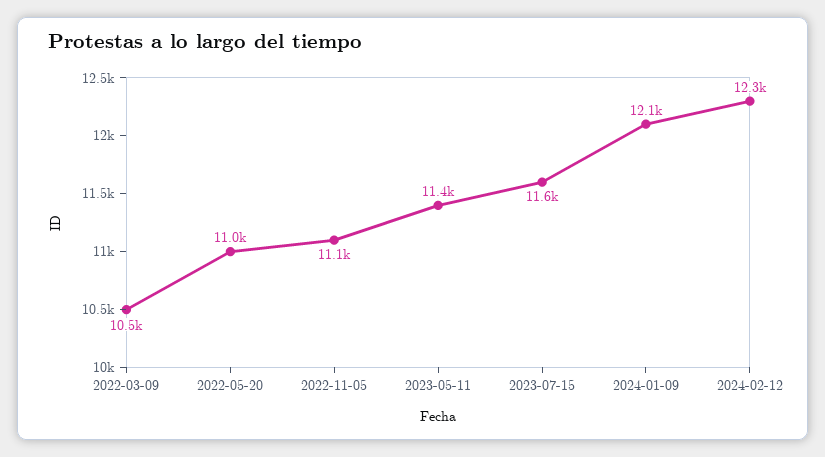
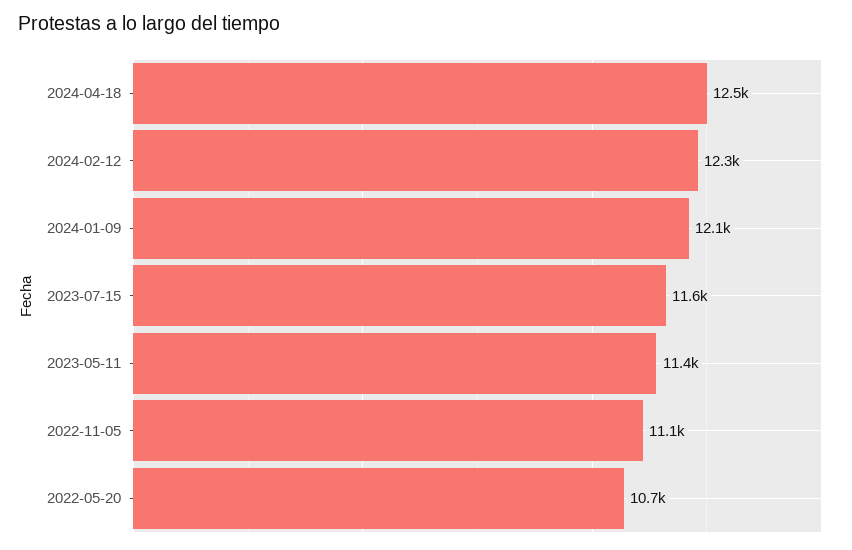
2022-03-09: 10500 -> none
2022-05-20: 11000 -> 10700
2024-04-18: none -> 12500

